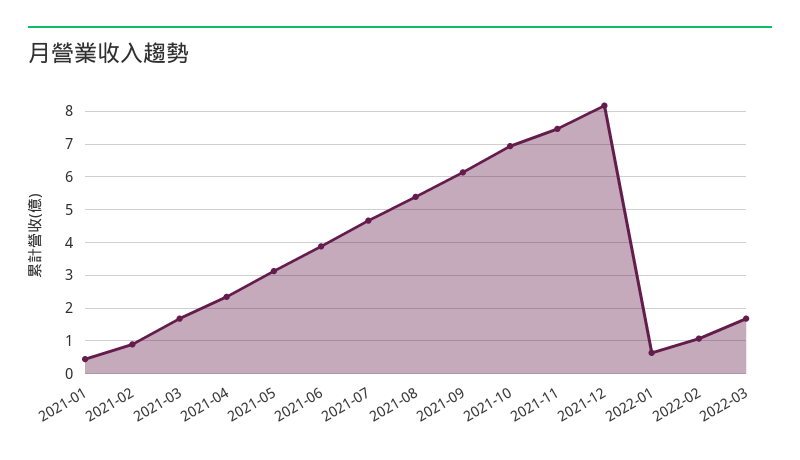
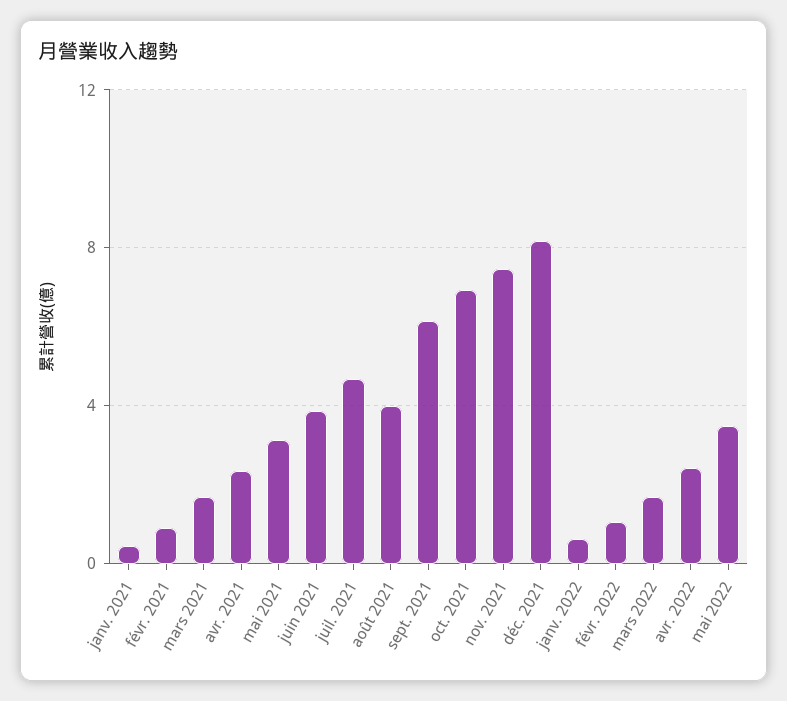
2021-08: 5.4 -> 4
avr. 2022: none -> 2.5
mai 2022: none -> 3.5

